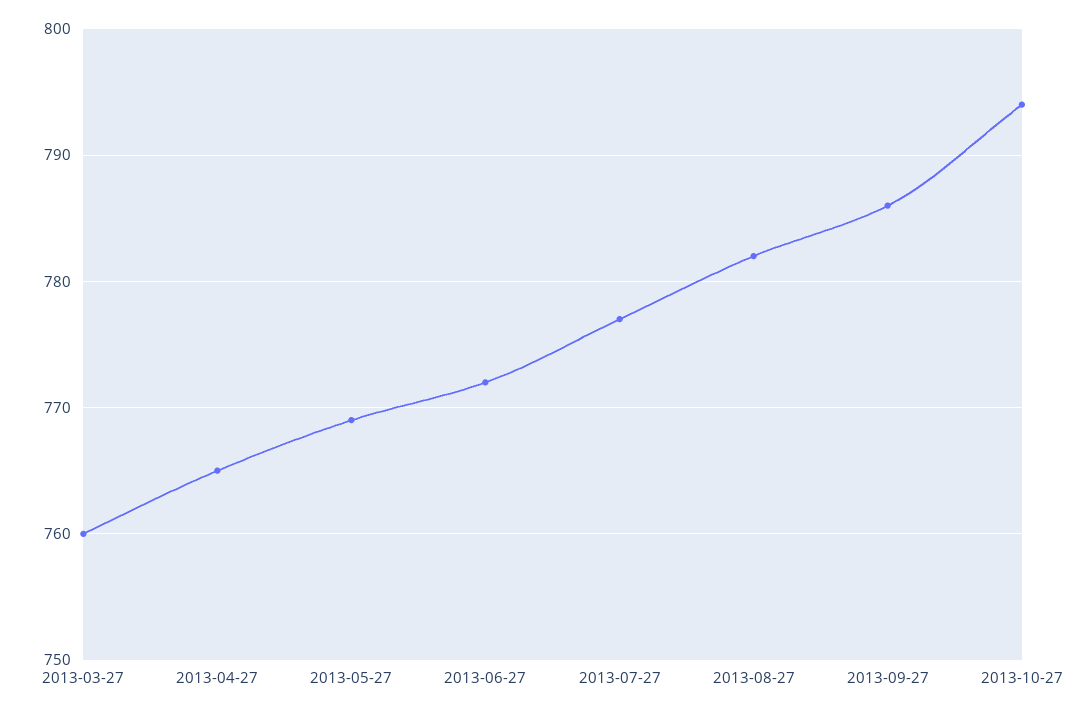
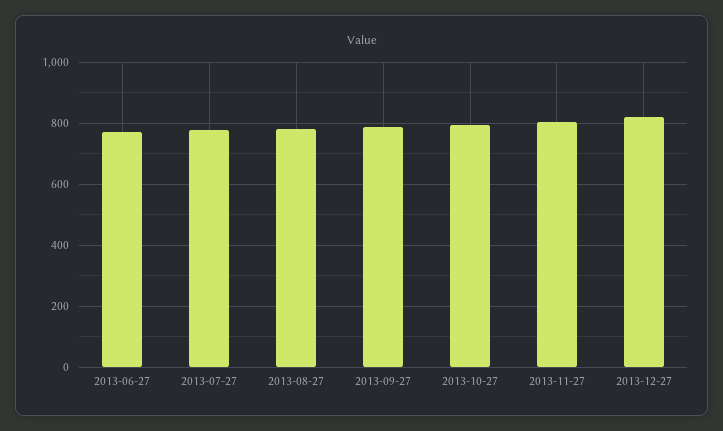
2013-03-27: 760 -> none
2013-04-27: 765 -> none
2013-05-27: 769 -> none
2013-11-27: none -> 800
2013-12-27: none -> 820

